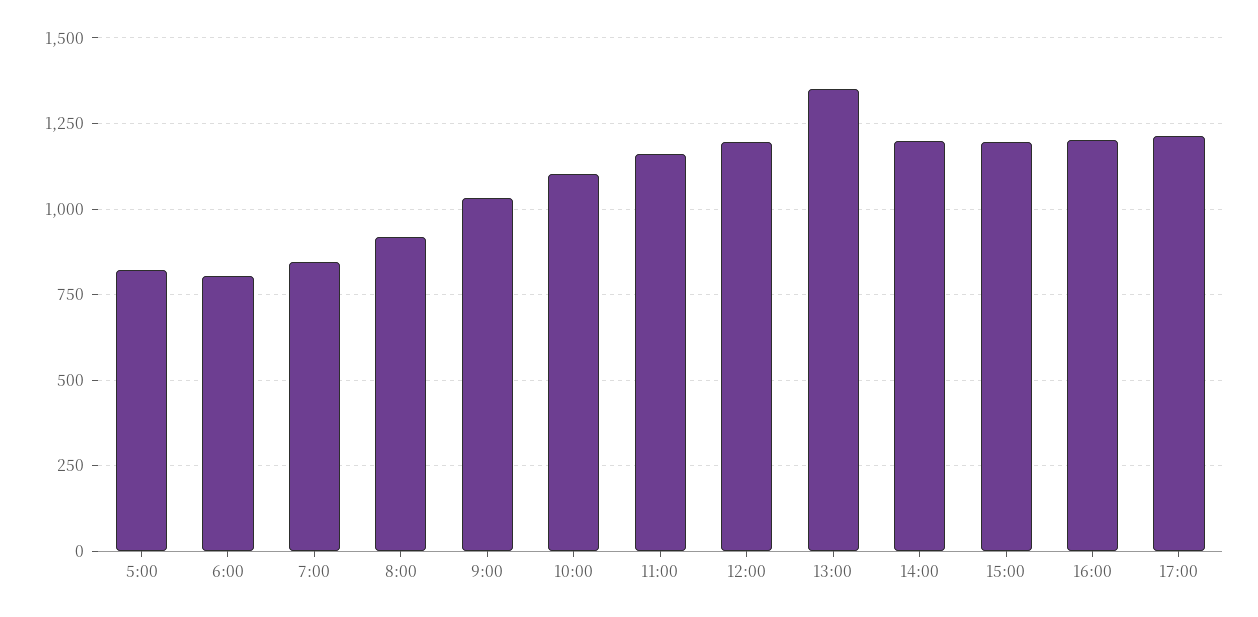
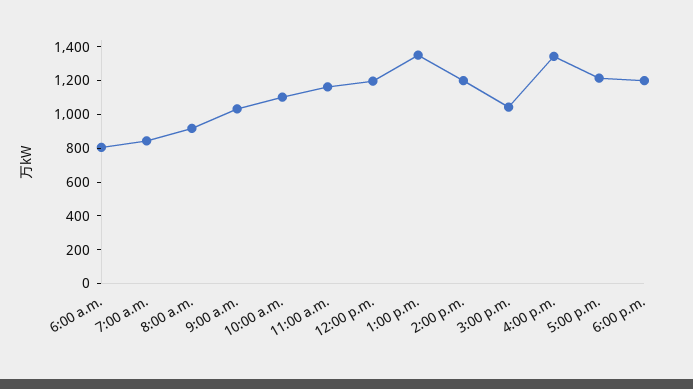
5:00: 825 -> none
15:00: 1200 -> 1050
16:00: 1200 -> 1350
6:00 p.m.: none -> 1200

